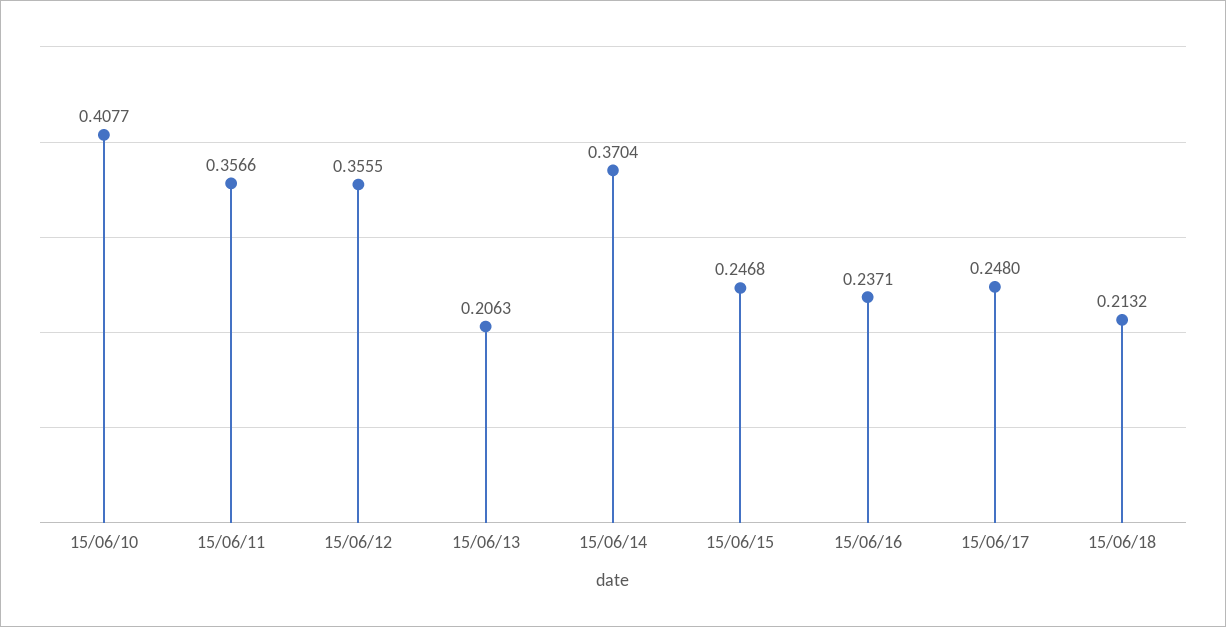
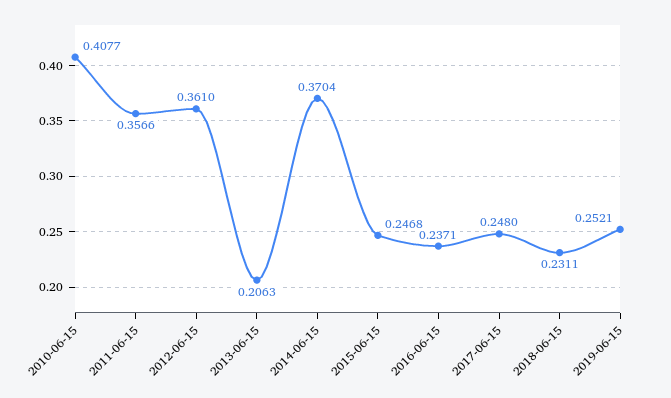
15/06/12: 0.3555 -> 0.361
15/06/18: 0.2132 -> 0.2311
2019-06-15: none -> 0.2521

